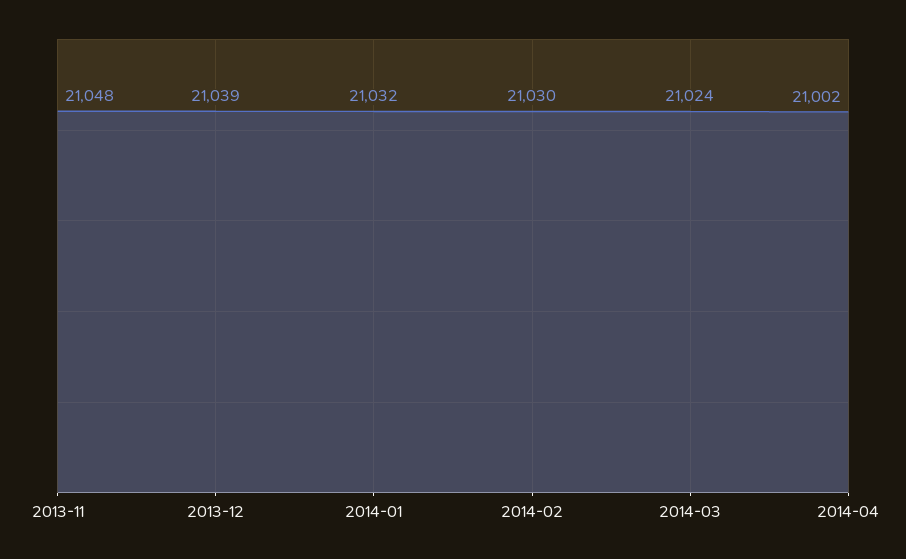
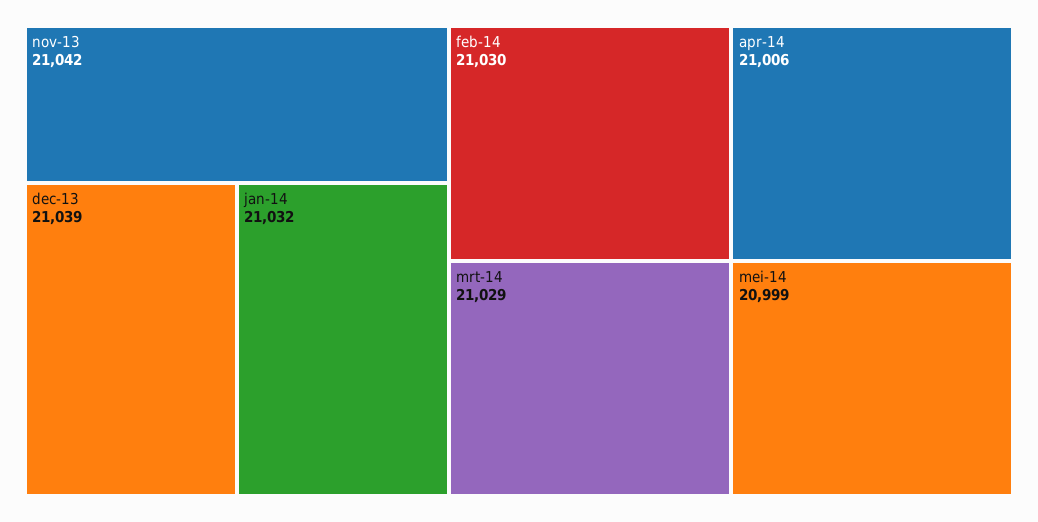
2013-11: 21048 -> 21042
2014-03: 21024 -> 21029
2014-04: 21002 -> 21006
mei-14: none -> 20999

